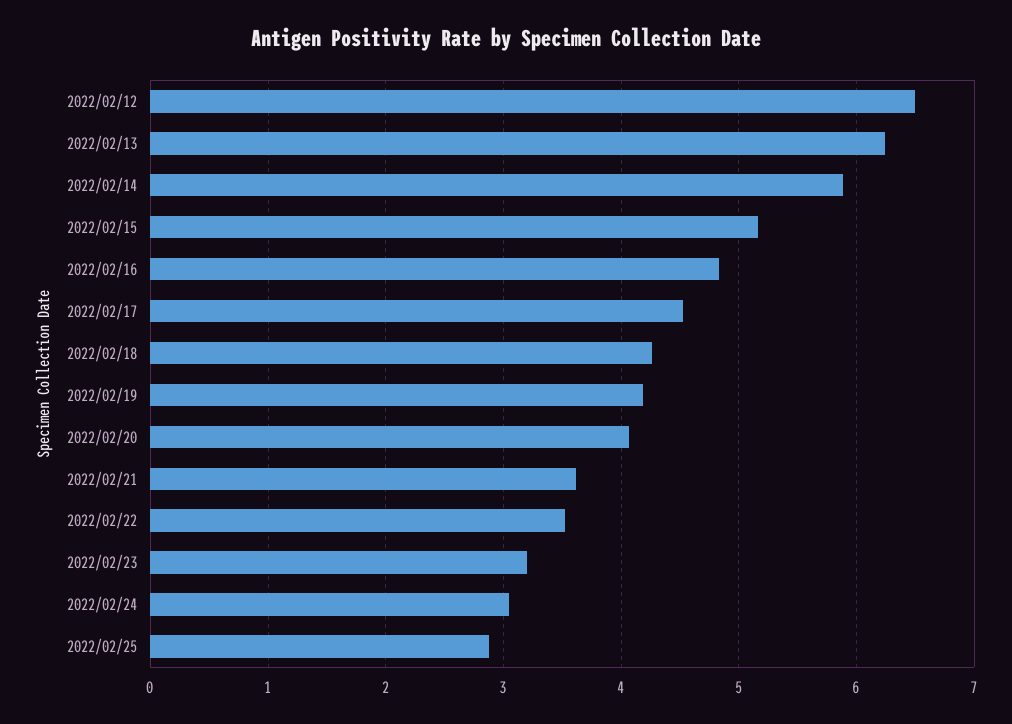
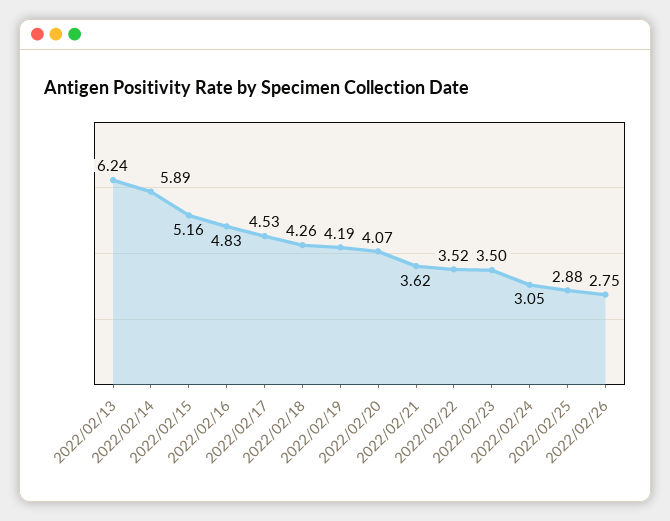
2022/02/12: 6.5 -> none
2022/02/23: 3.2 -> 3.5
2022/02/26: none -> 2.75

